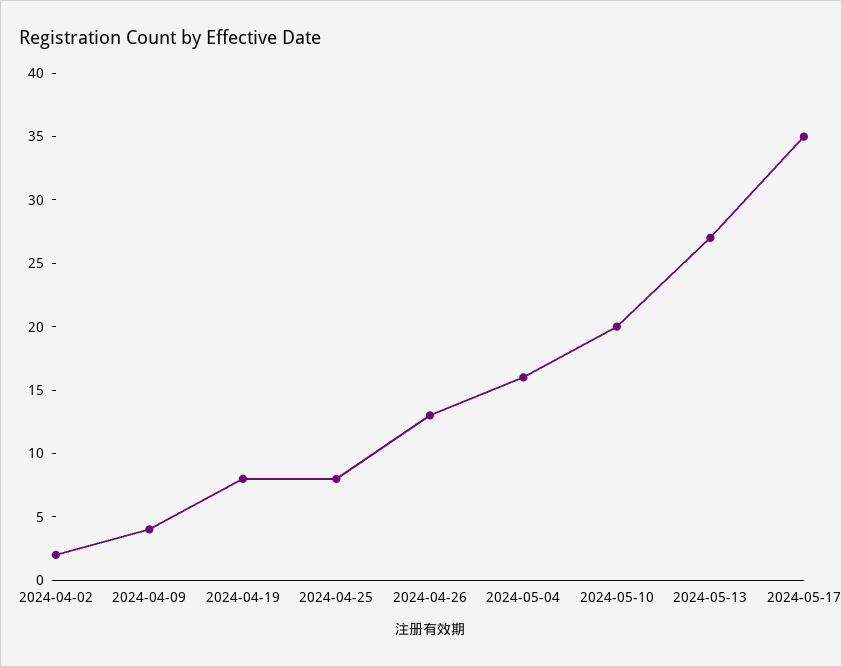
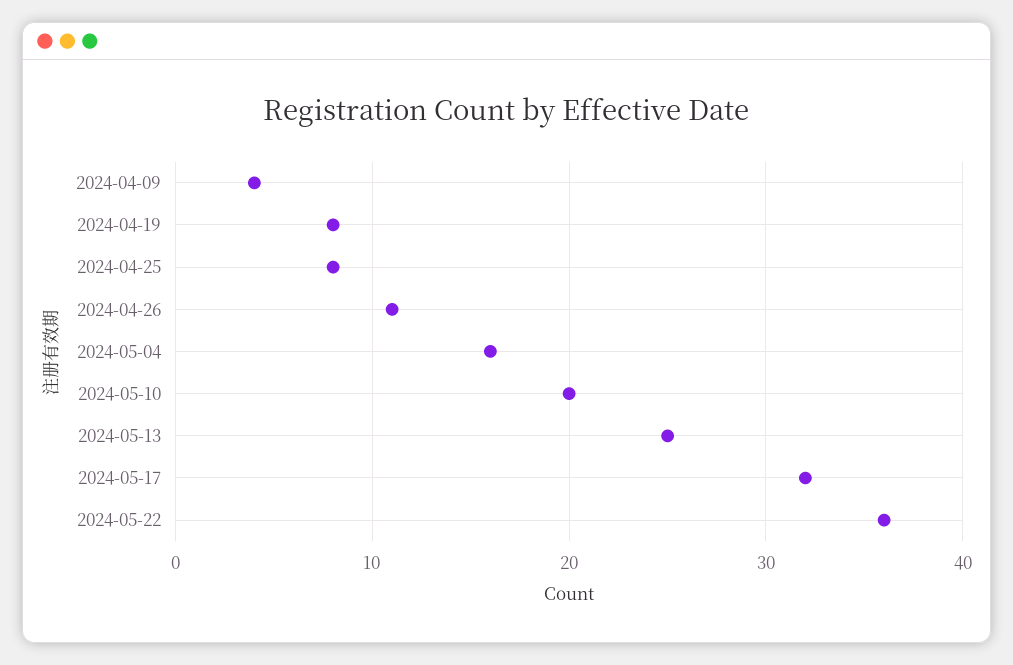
2024-04-02: 2 -> none
2024-04-26: 13 -> 11
2024-05-13: 27 -> 25
2024-05-17: 35 -> 32
2024-05-22: none -> 36

